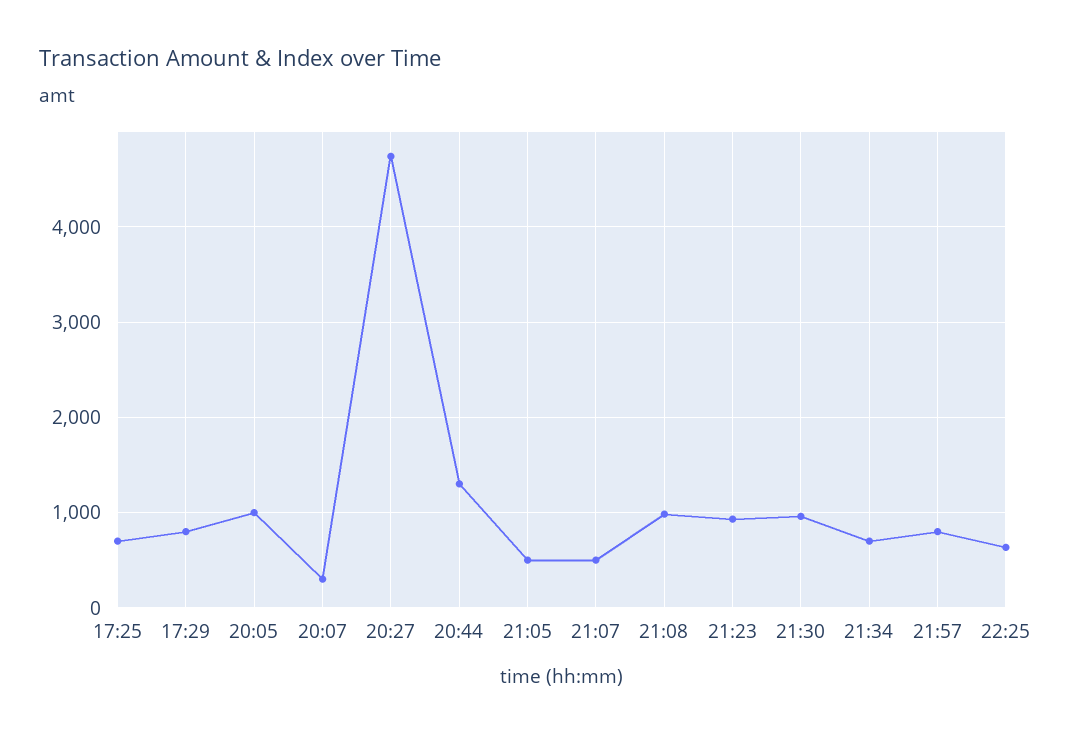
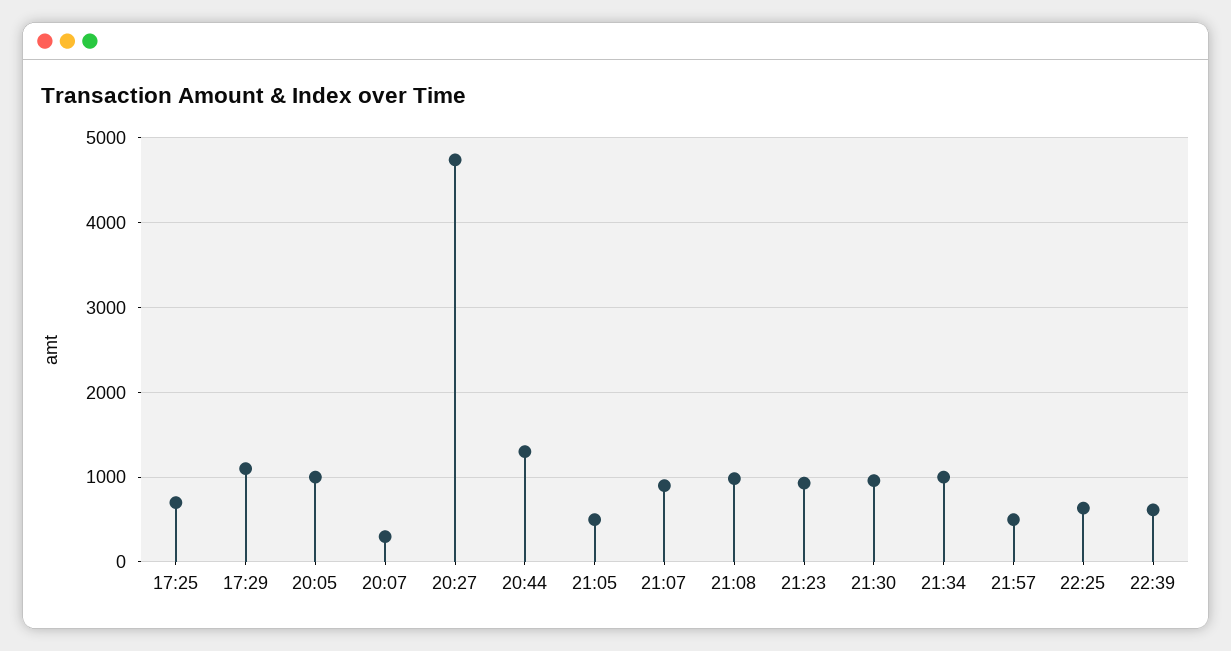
17:29: 800 -> 1100
21:07: 500 -> 900
21:34: 700 -> 1000
21:57: 800 -> 500
22:39: none -> 600

